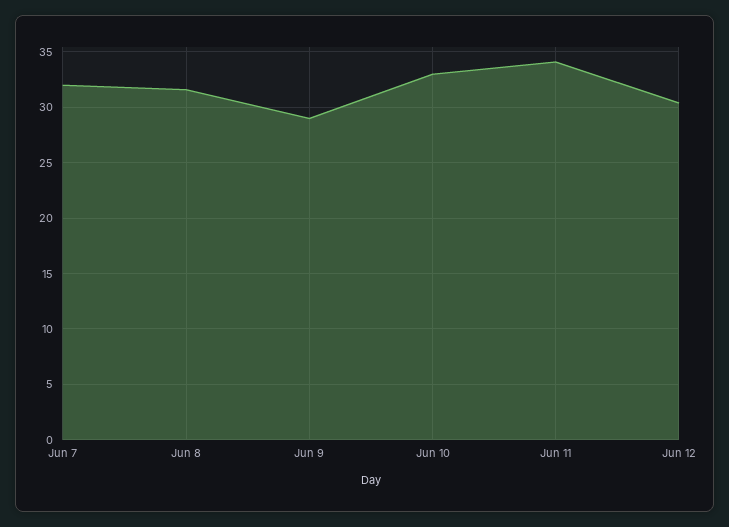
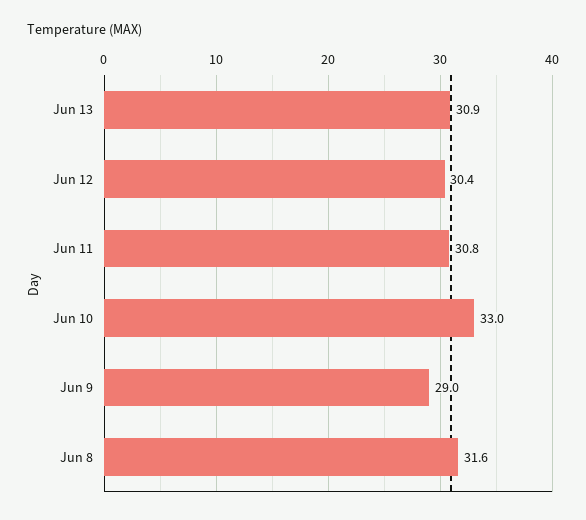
Jun 7: 32 -> none
Jun 11: 34 -> 30.8
Jun 13: none -> 30.9

